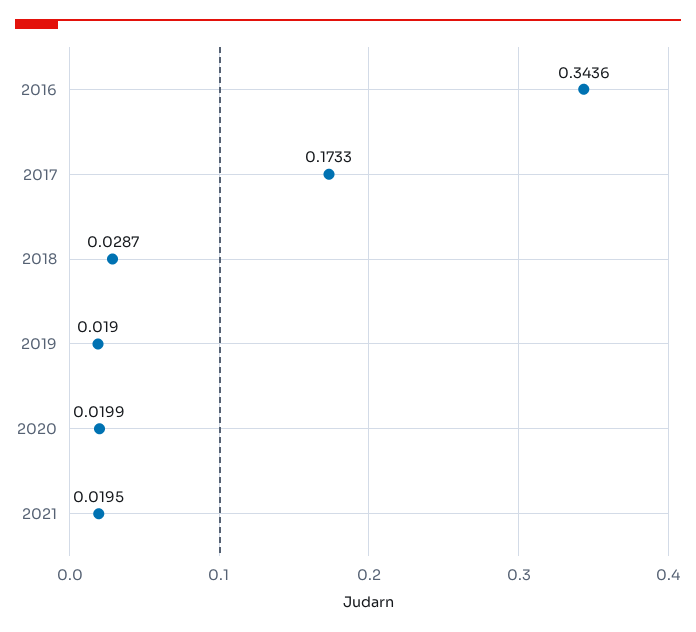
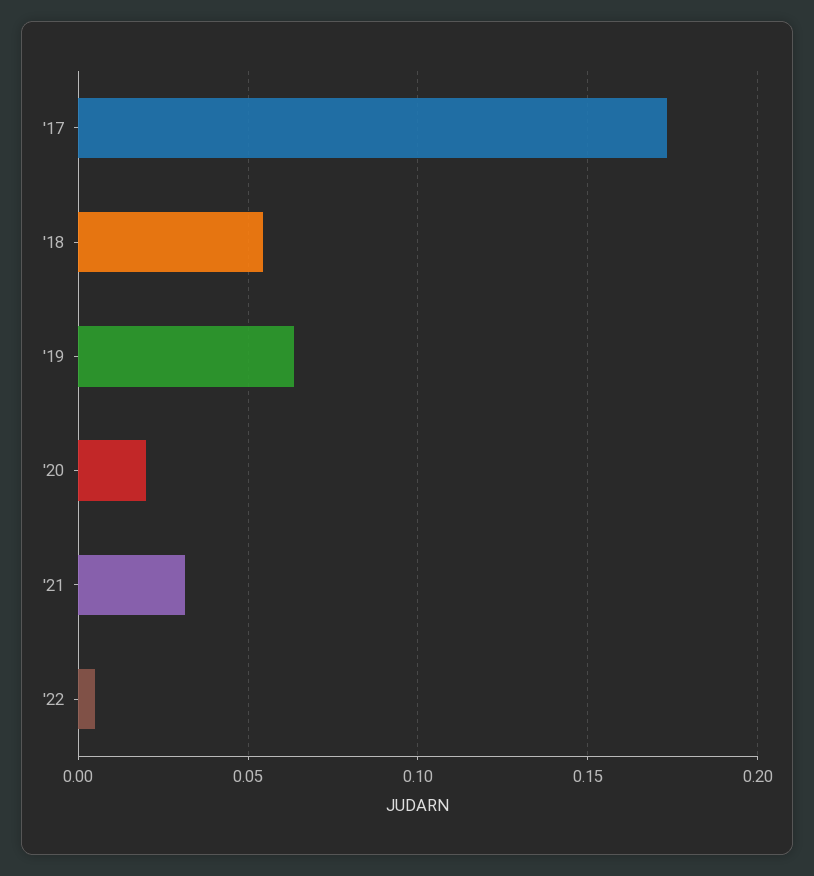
2016: 0.3436 -> none
2018: 0.0287 -> 0.055
2019: 0.019 -> 0.065
2021: 0.0195 -> 0.03
'22: none -> 0.005

